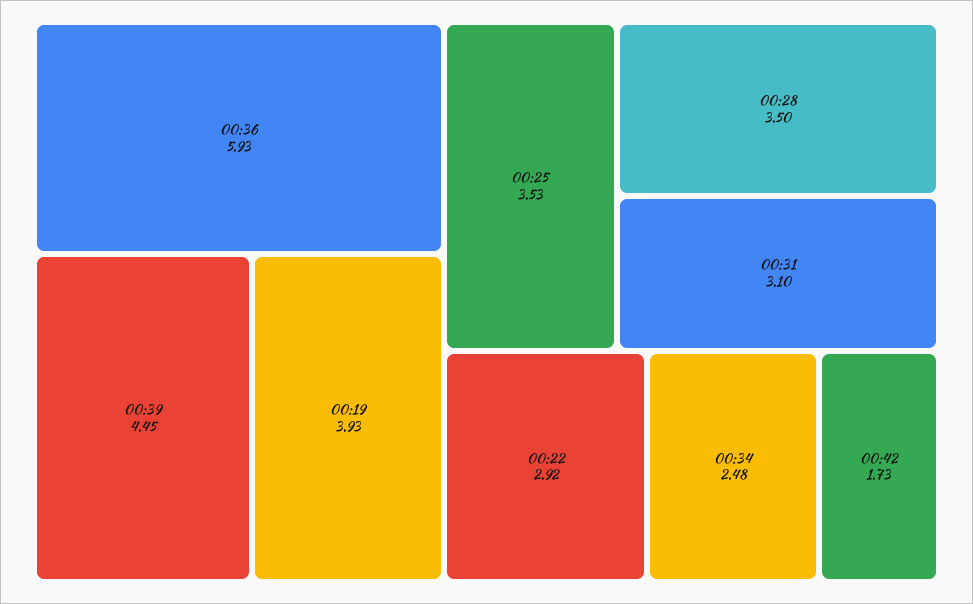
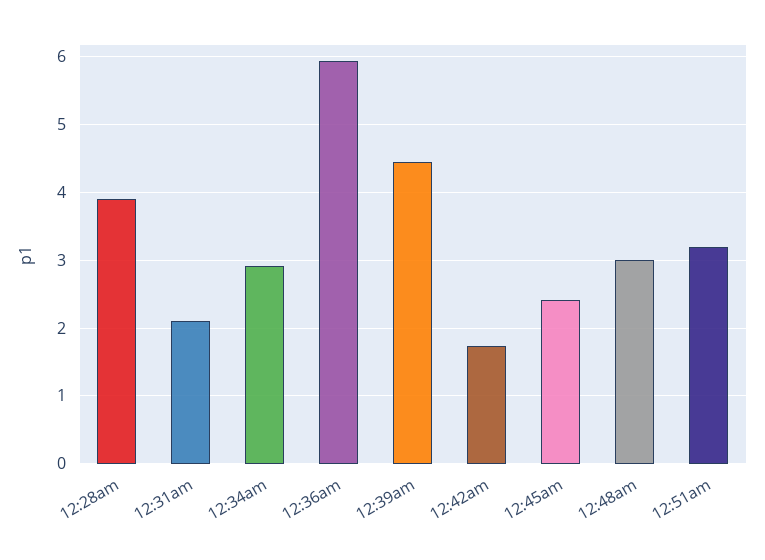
00:19: 3.93 -> none
00:25: 3.53 -> none
00:28: 3.5 -> 3.9
00:31: 3.1 -> 2.1
00:22: 2.92 -> none
00:34: 2.48 -> 2.9
12:45am: none -> 2.4
12:48am: none -> 3
12:51am: none -> 3.2

